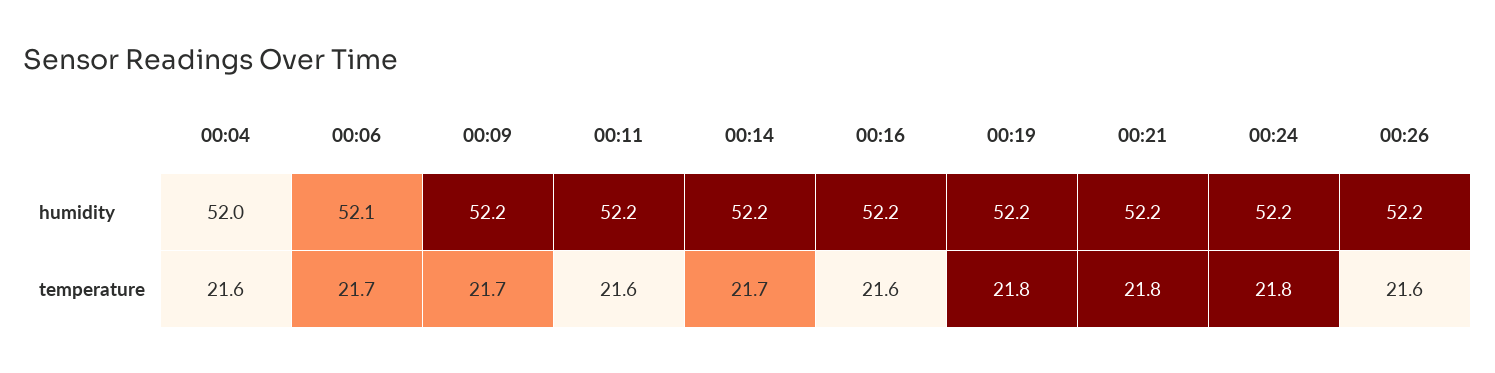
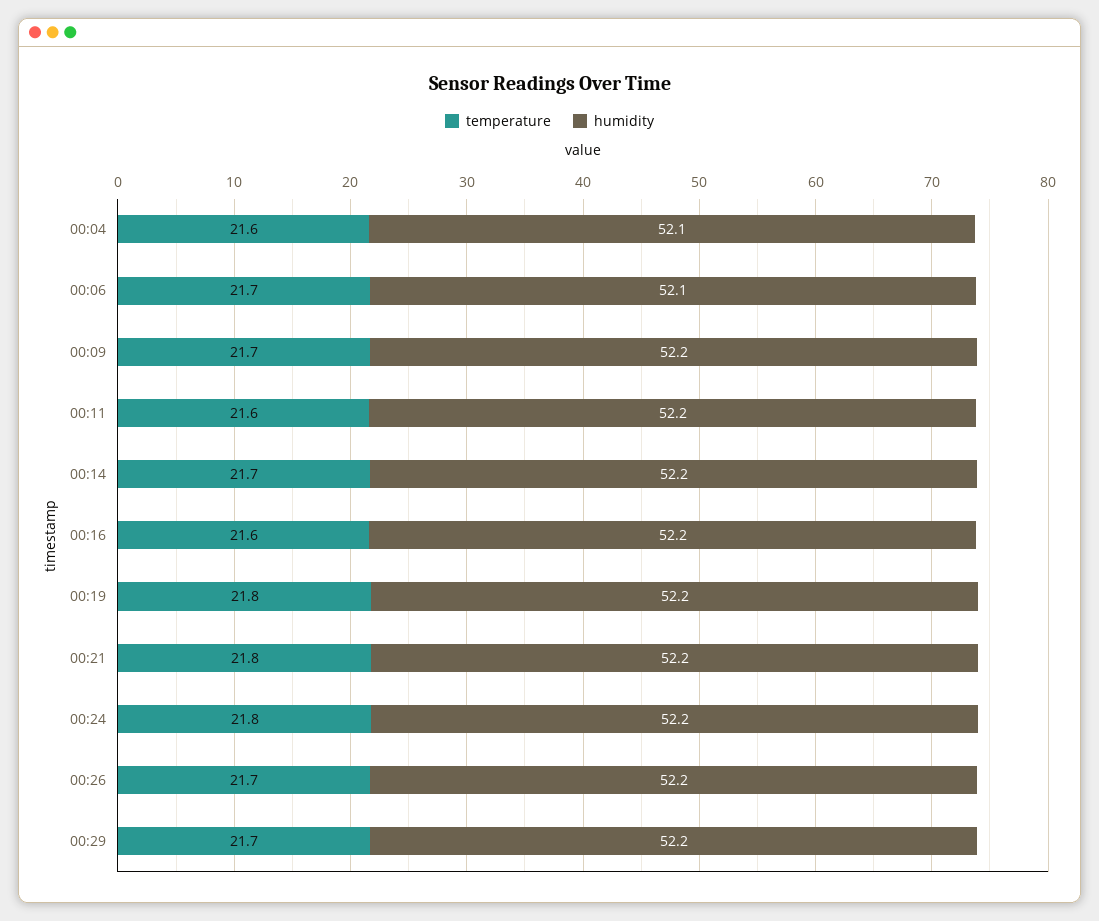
humidity, 00:04: 52 -> 52.1
temperature, 00:26: 21.6 -> 21.7
temperature, 00:29: none -> 21.7
humidity, 00:29: none -> 52.2

